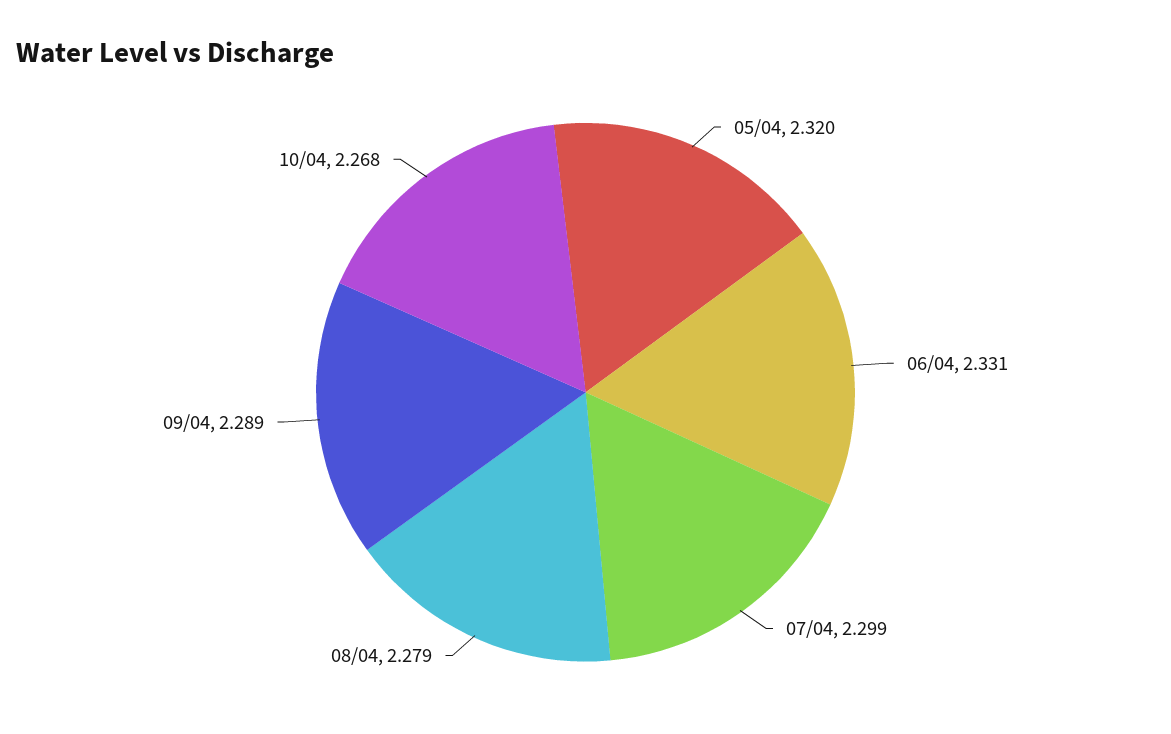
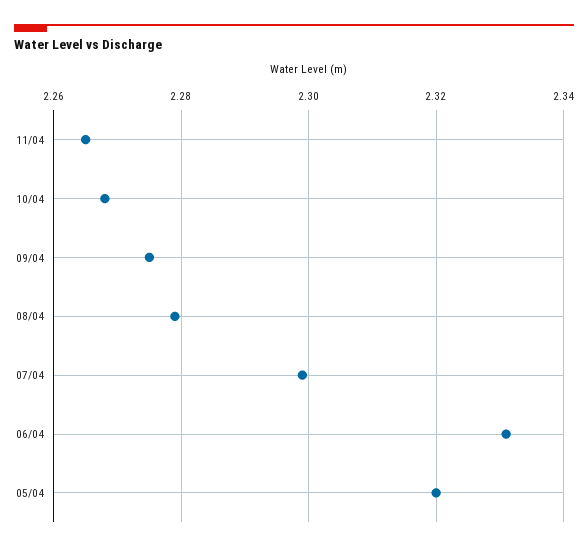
09/04: 2.289 -> 2.275
11/04: none -> 2.265

